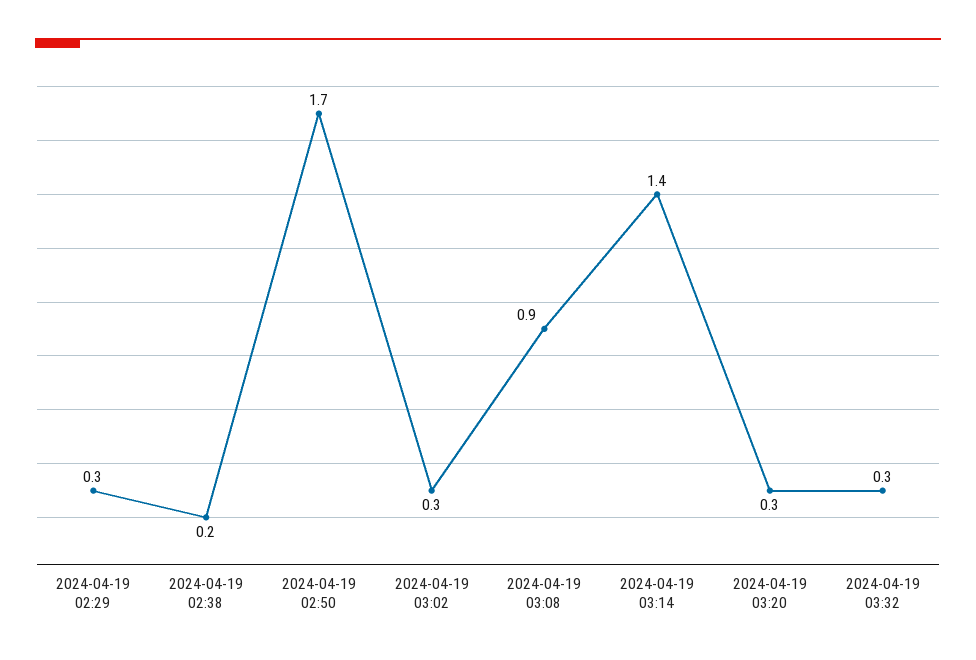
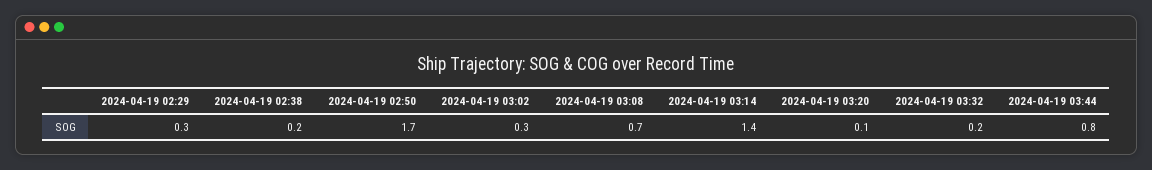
2024-04-19 03:08: 0.9 -> 0.7
2024-04-19 03:20: 0.3 -> 0.1
2024-04-19 03:32: 0.3 -> 0.2
2024-04-19 03:44: none -> 0.8

